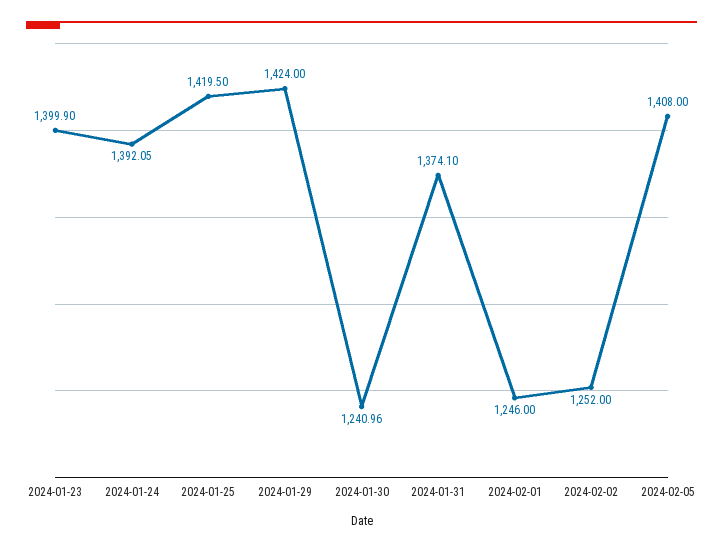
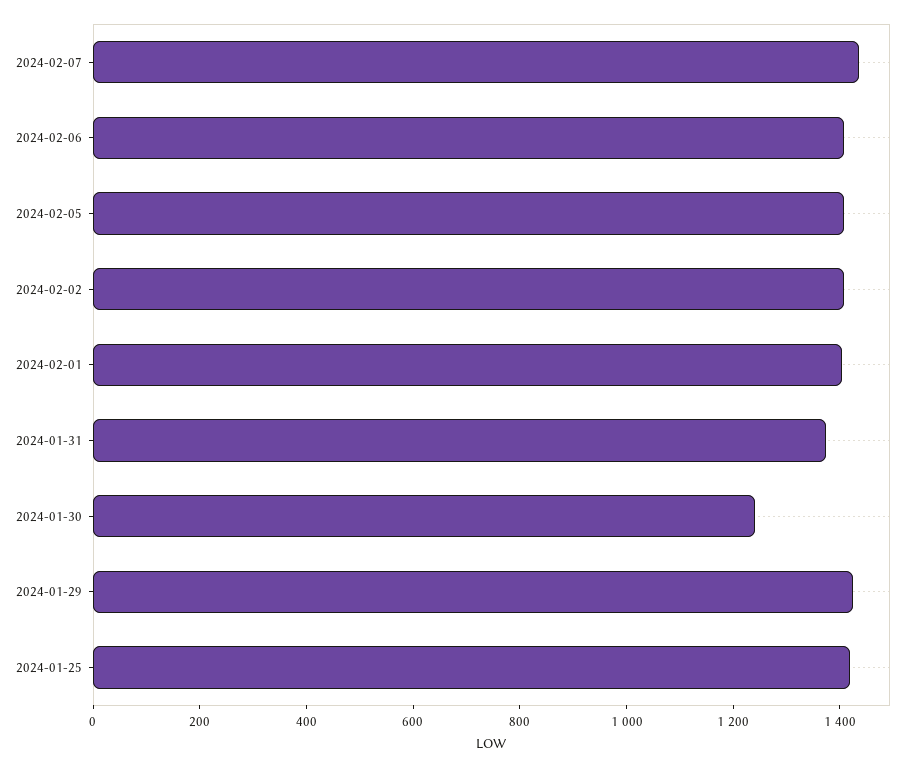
2024-01-23: 1399.9 -> none
2024-01-24: 1392.05 -> none
2024-02-01: 1246 -> 1400
2024-02-02: 1252 -> 1400
2024-02-07: none -> 1450
2024-02-06: none -> 1400

